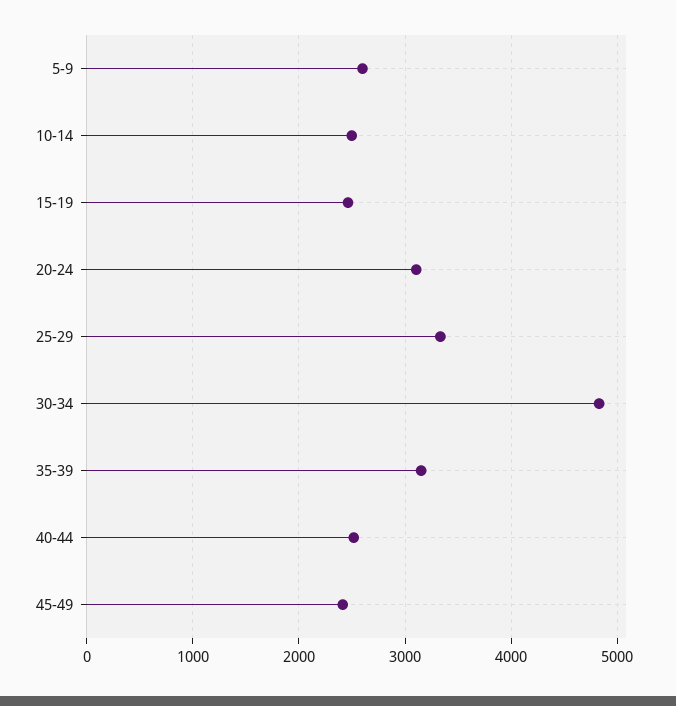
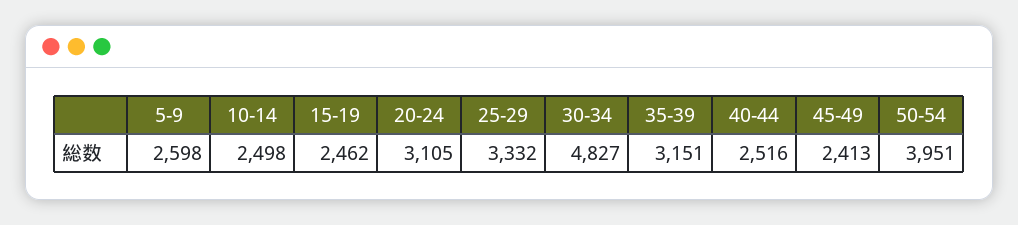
50-54: none -> 3951

